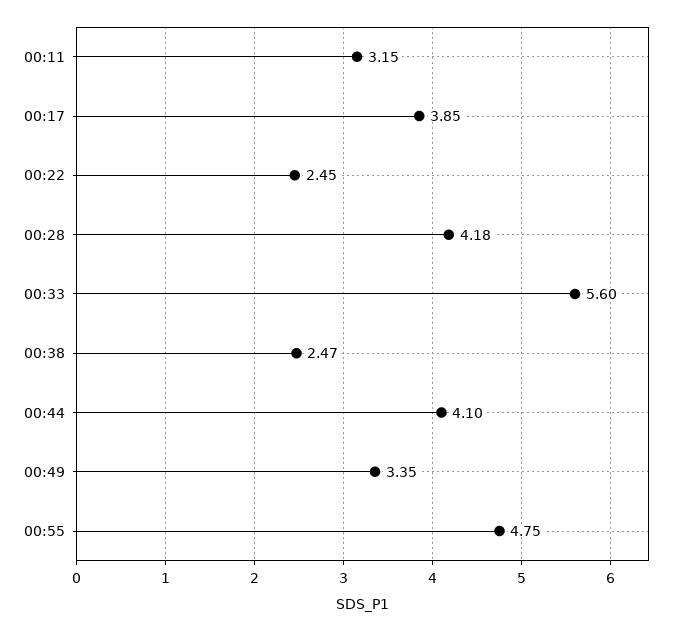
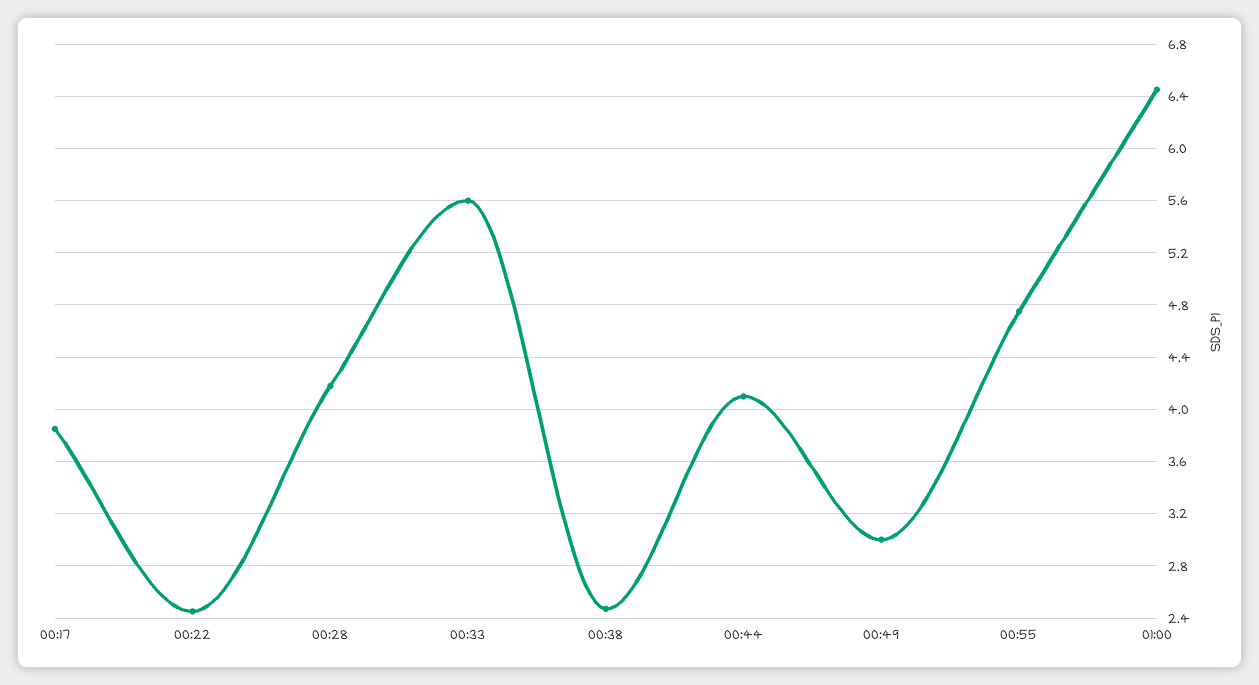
00:11: 3.15 -> none
00:49: 3.35 -> 3
01:00: none -> 6.45

